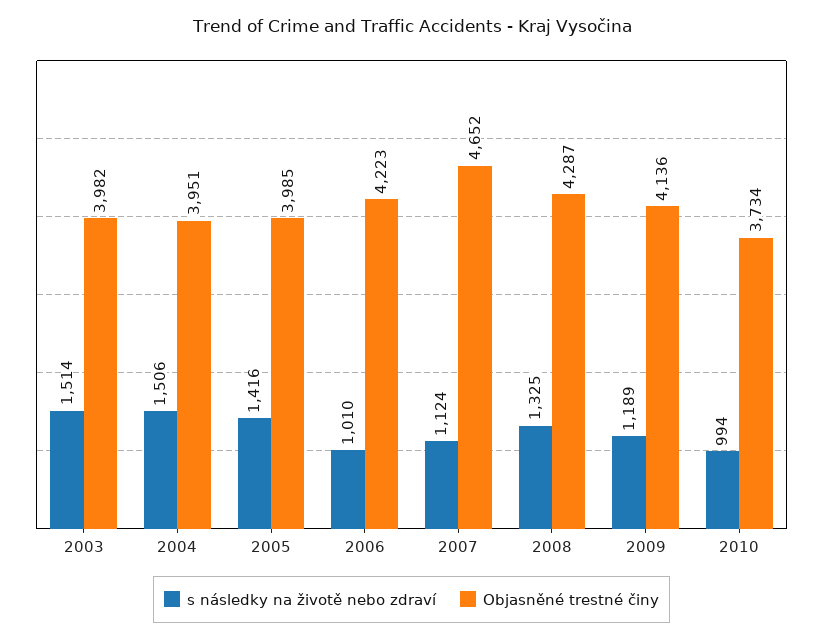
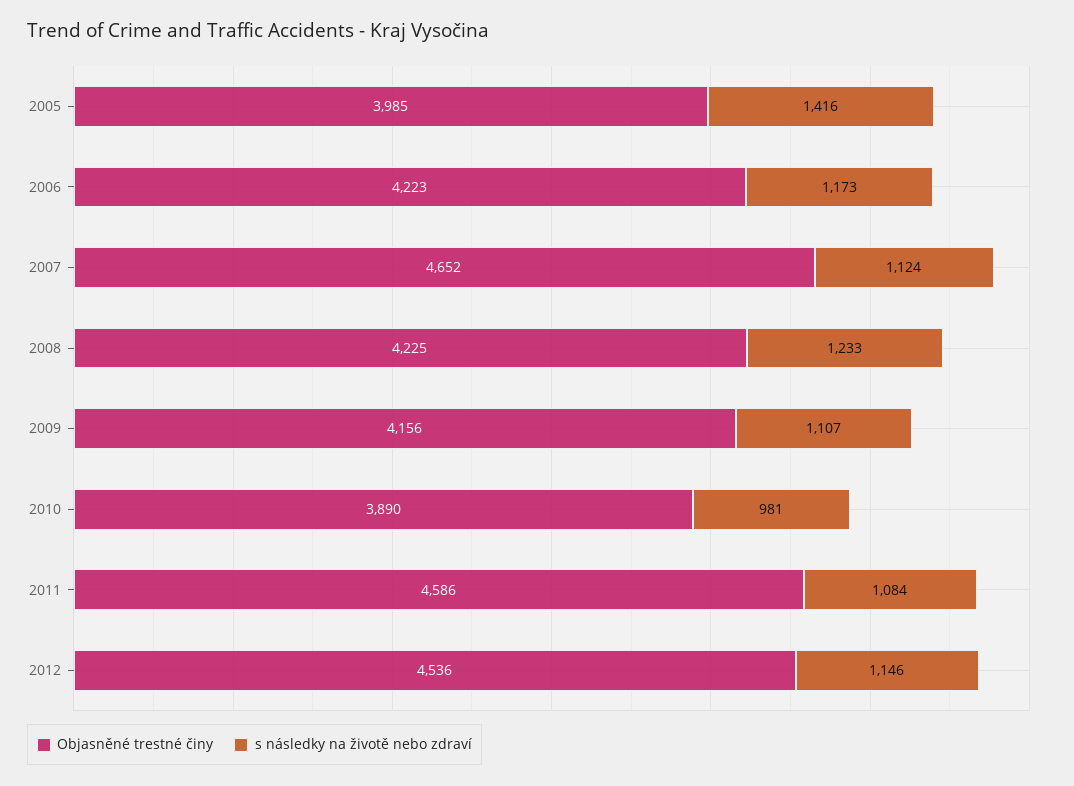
s následky na životě nebo zdraví, 2003: 1514 -> none
Objasněné trestné činy, 2003: 3982 -> none
s následky na životě nebo zdraví, 2004: 1506 -> none
Objasněné trestné činy, 2004: 3951 -> none
s následky na životě nebo zdraví, 2006: 1010 -> 1173
s následky na životě nebo zdraví, 2008: 1325 -> 1233
Objasněné trestné činy, 2008: 4287 -> 4225
s následky na životě nebo zdraví, 2009: 1189 -> 1107
Objasněné trestné činy, 2009: 4136 -> 4156
s následky na životě nebo zdraví, 2010: 994 -> 981
Objasněné trestné činy, 2010: 3734 -> 3890
Objasněné trestné činy, 2011: none -> 4586
s následky na životě nebo zdraví, 2011: none -> 1084
Objasněné trestné činy, 2012: none -> 4536
s následky na životě nebo zdraví, 2012: none -> 1146

